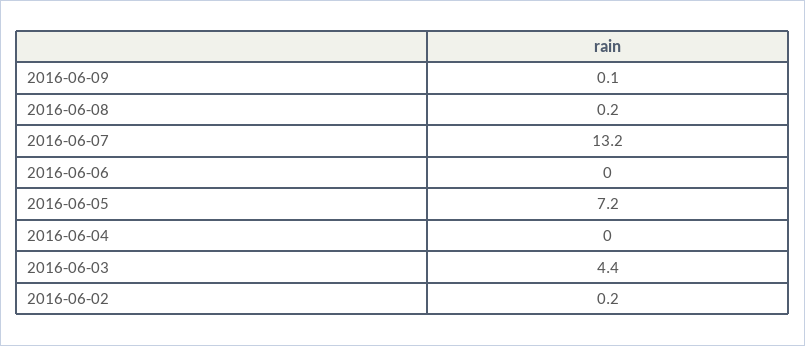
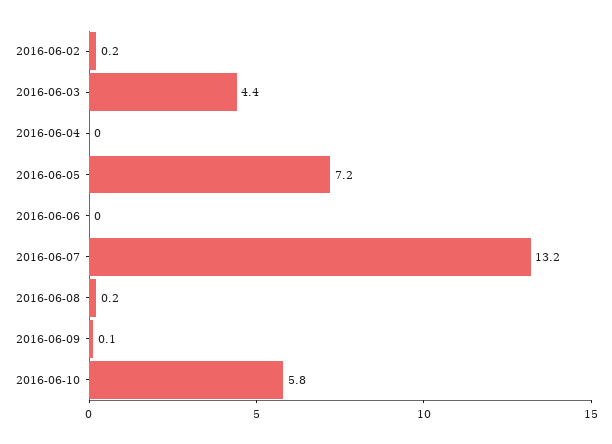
2016-06-10: none -> 5.8

